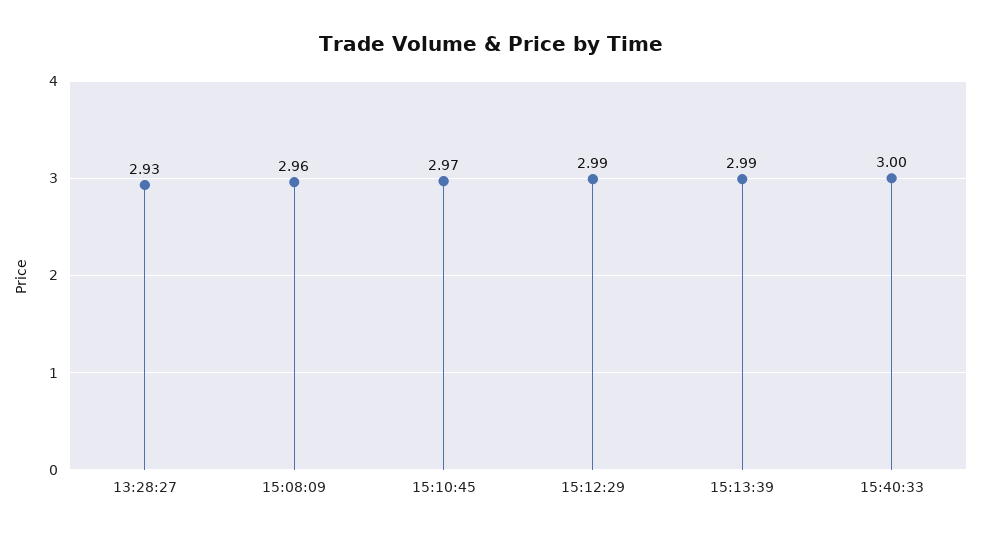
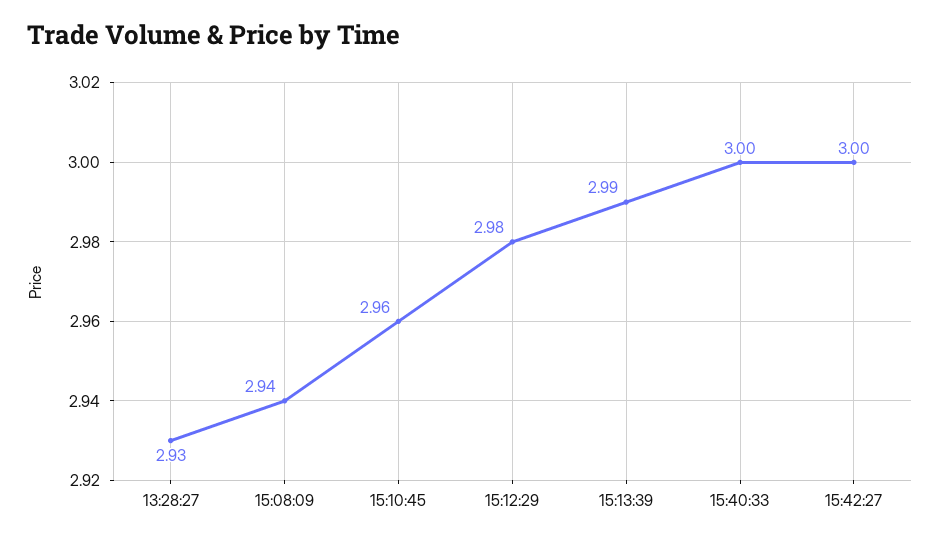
15:08:09: 2.96 -> 2.94
15:10:45: 2.97 -> 2.96
15:12:29: 2.99 -> 2.98
15:42:27: none -> 3

